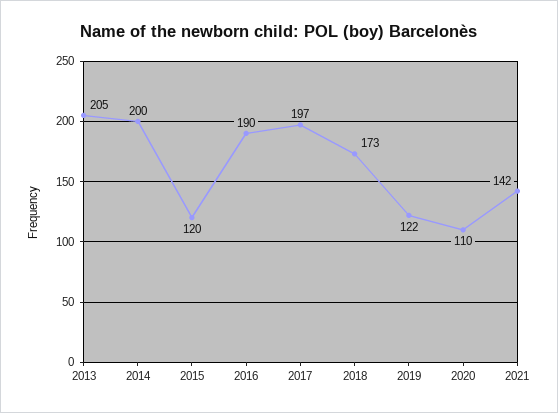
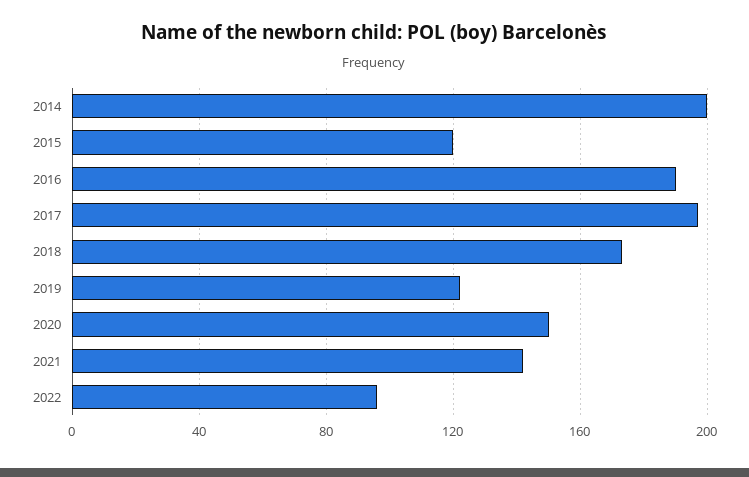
2013: 205 -> none
2020: 110 -> 150
2022: none -> 95

